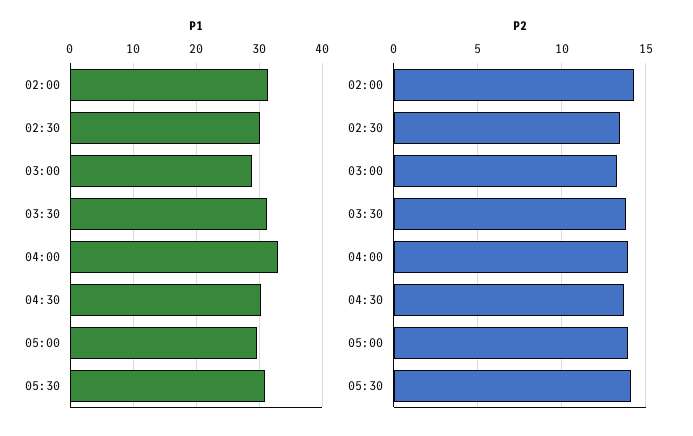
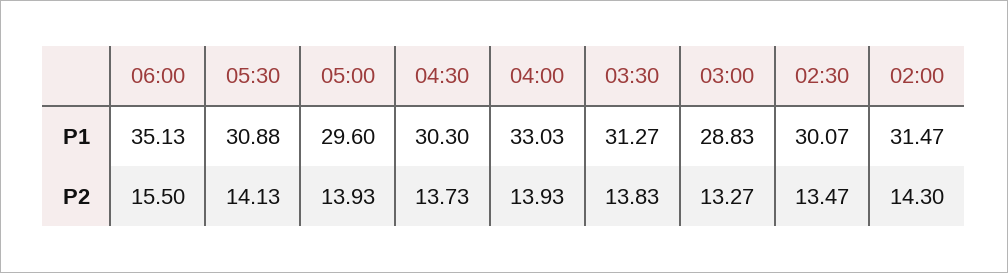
P1, 06:00: none -> 35.13
P2, 06:00: none -> 15.5

